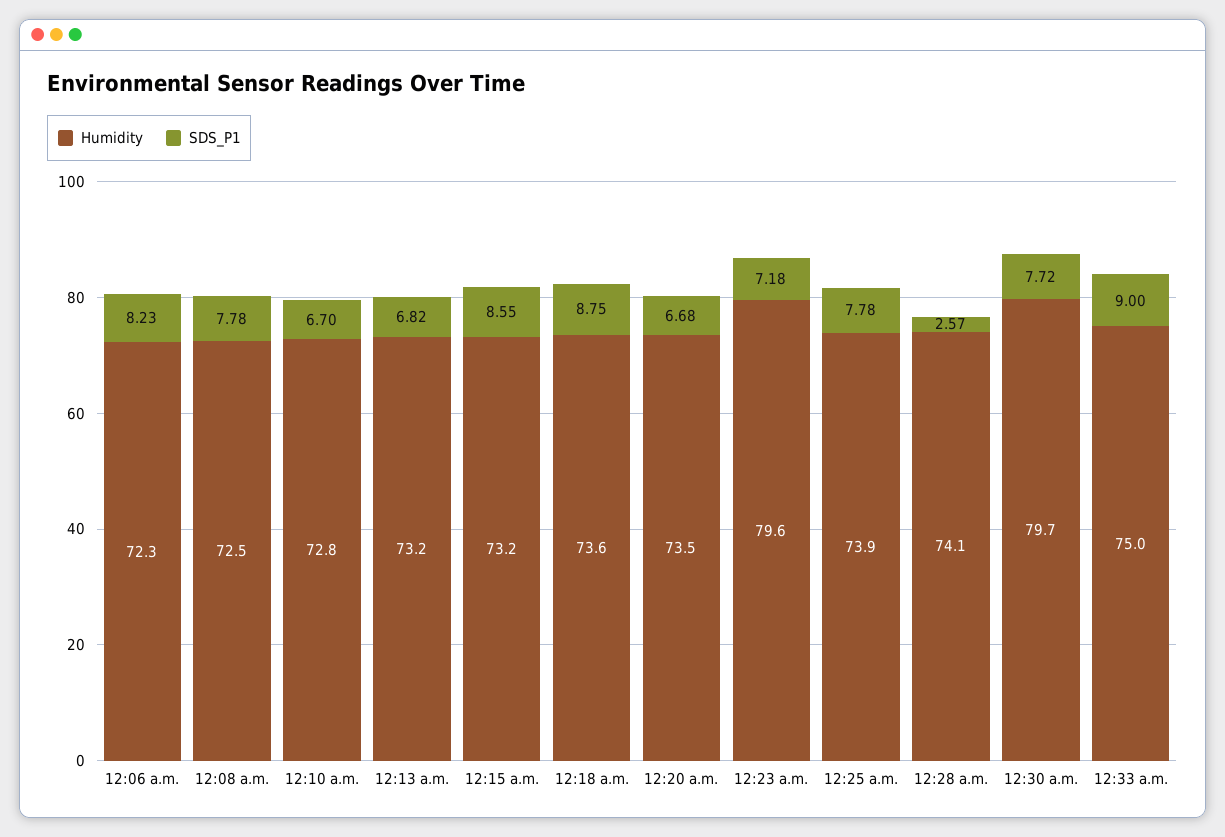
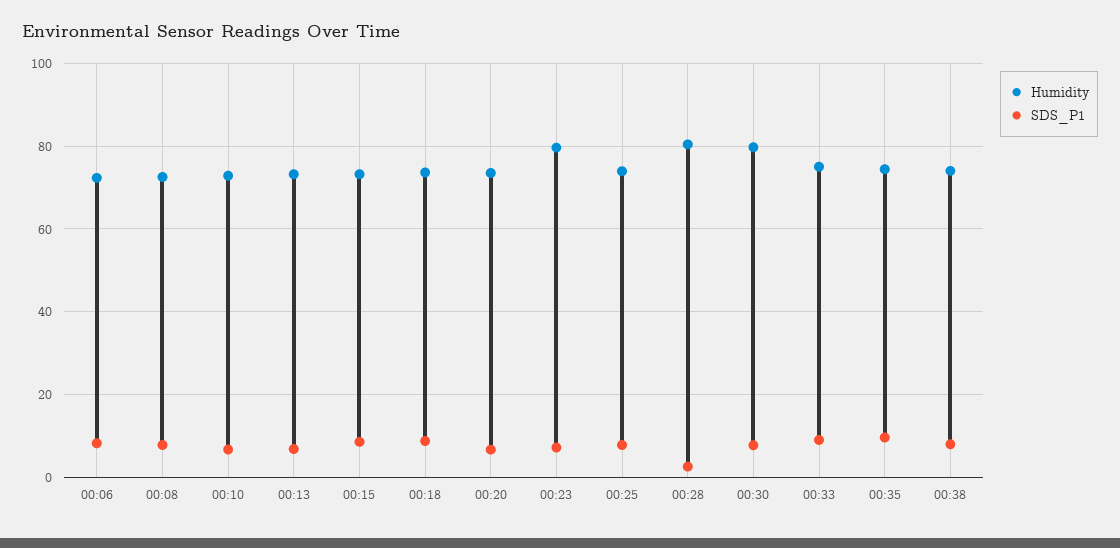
Humidity, 12:28 a.m.: 74.1 -> 80
Humidity, 00:35: none -> 74
SDS_P1, 00:35: none -> 10
Humidity, 00:38: none -> 74
SDS_P1, 00:38: none -> 8

